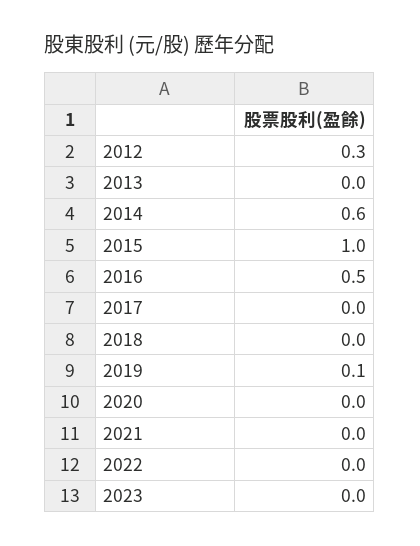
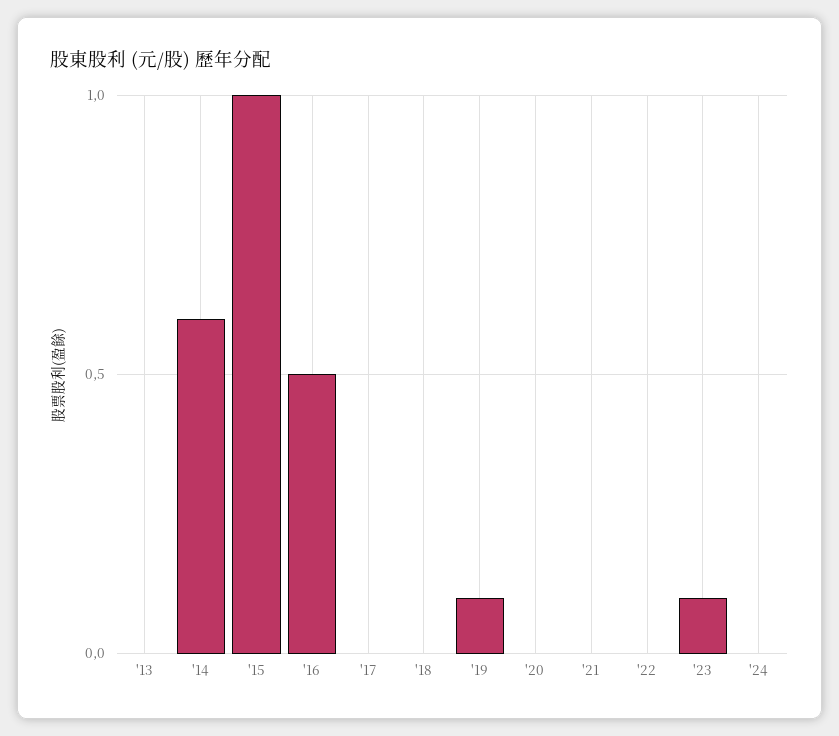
2012: 0.3 -> none
2023: 0 -> 0.1
'24: none -> 0

